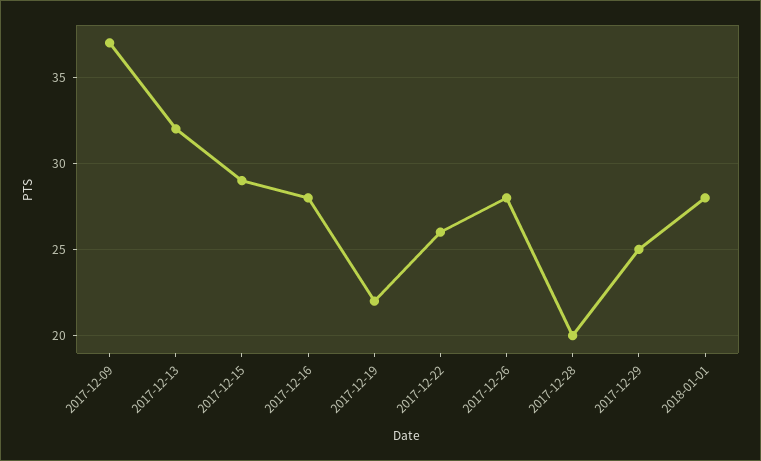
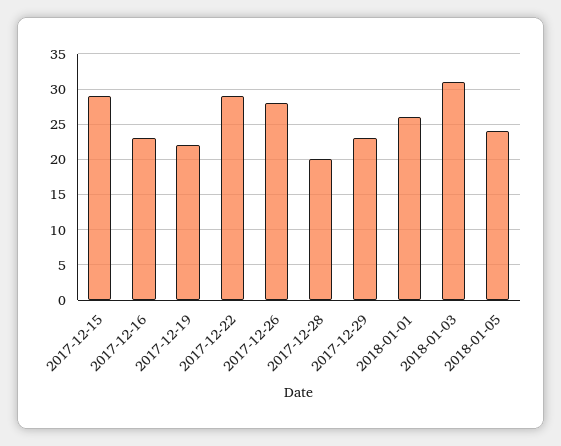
2017-12-09: 37 -> none
2017-12-13: 32 -> none
2017-12-16: 28 -> 23
2017-12-22: 26 -> 29
2017-12-29: 25 -> 23
2018-01-01: 28 -> 26
2018-01-03: none -> 31
2018-01-05: none -> 24

